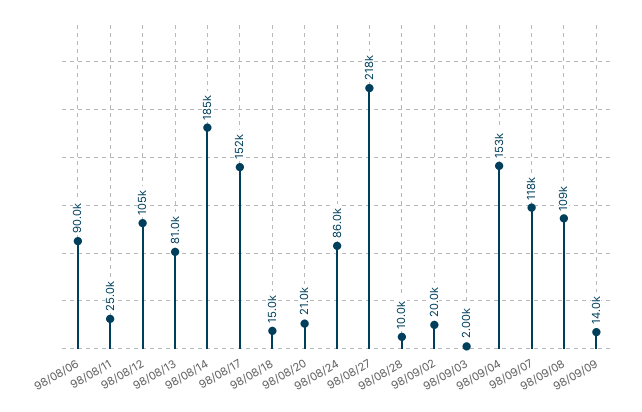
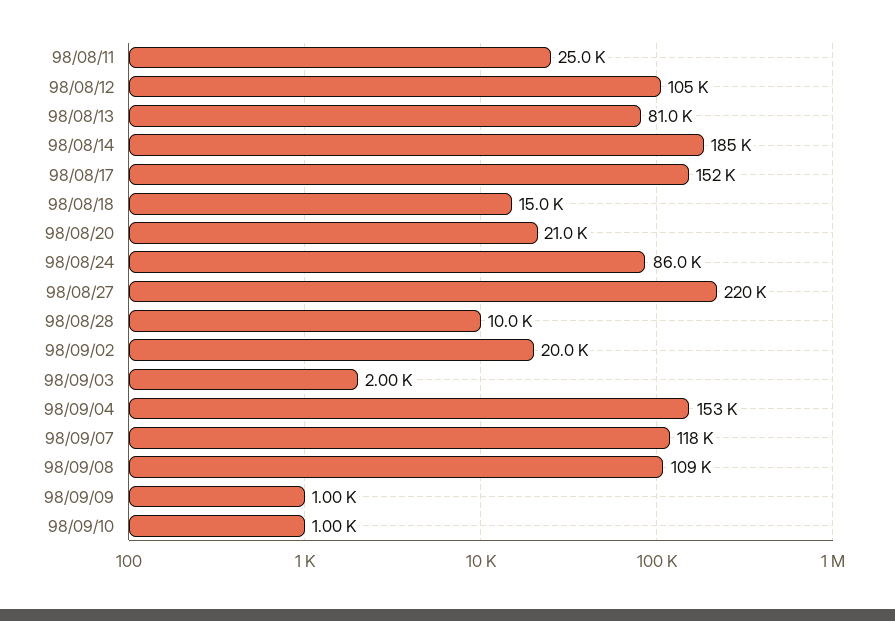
98/08/06: 90000 -> none
98/08/27: 218000 -> 220000
98/09/09: 14000 -> 1000
98/09/10: none -> 1000

